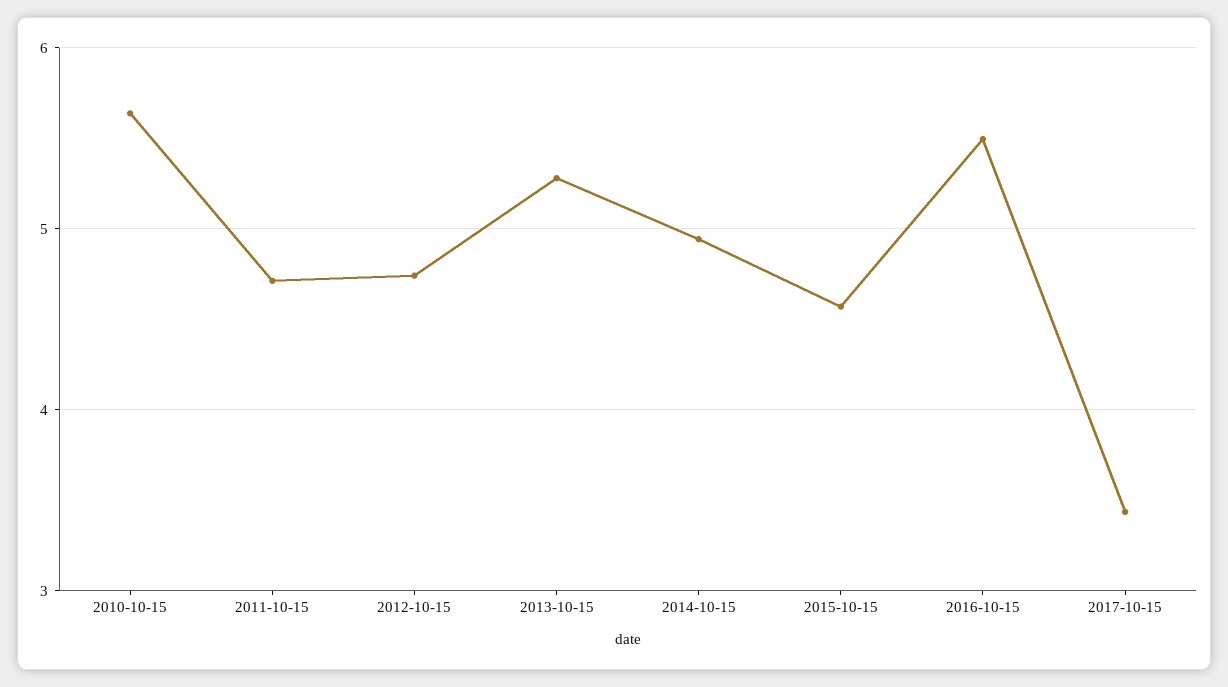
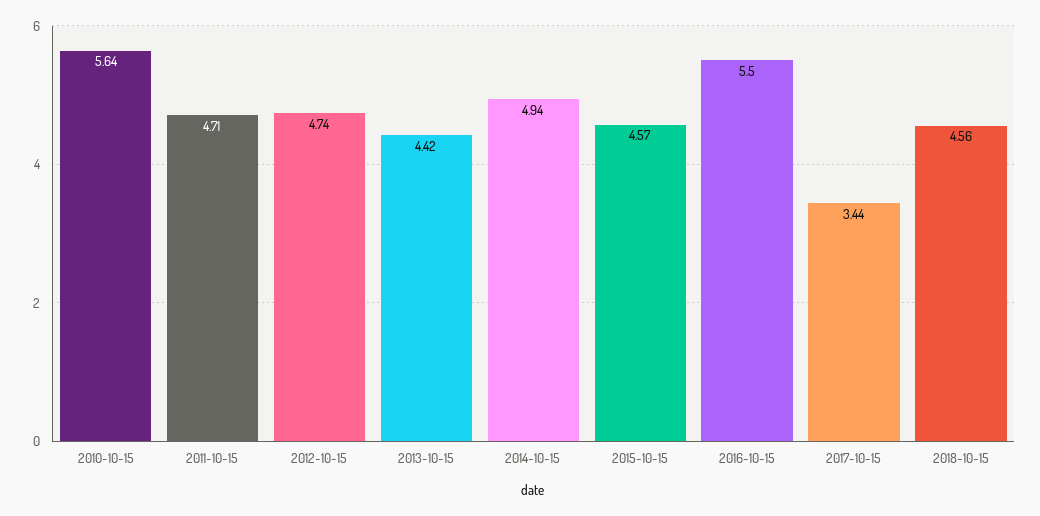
2013-10-15: 5.3 -> 4.42
2018-10-15: none -> 4.56

